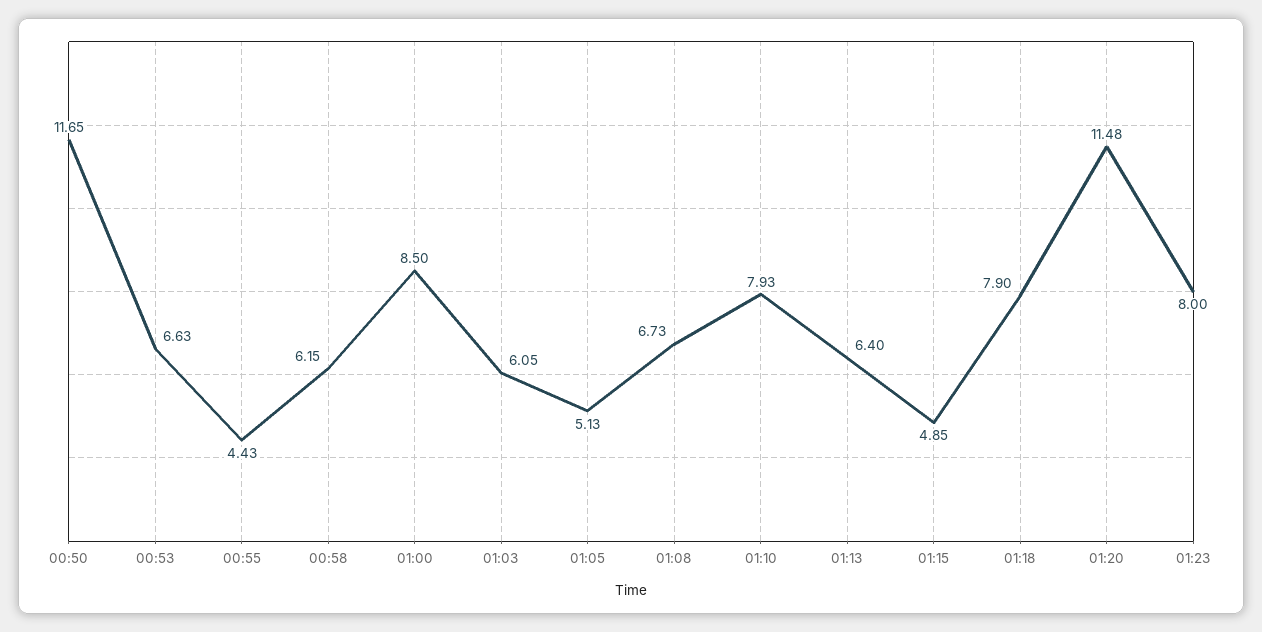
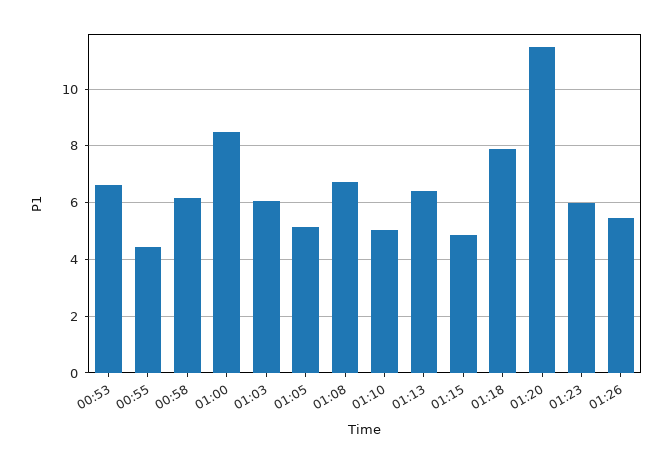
00:50: 11.65 -> none
01:10: 7.93 -> 5
01:23: 8 -> 6
01:26: none -> 5.5

